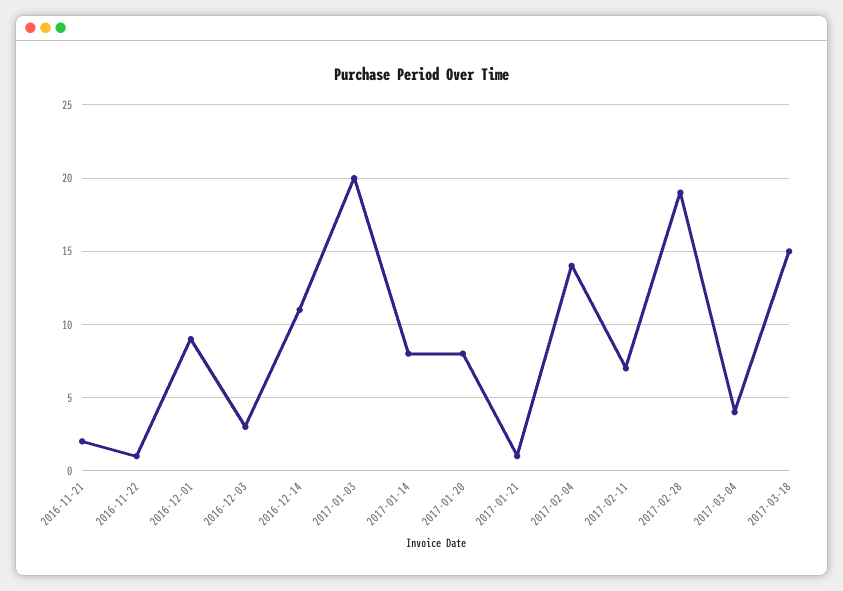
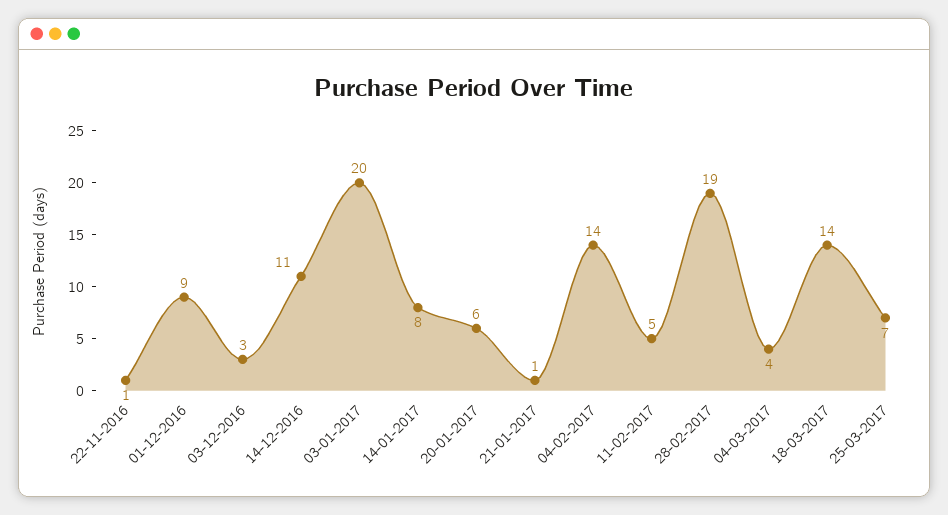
2016-11-21: 2 -> none
2017-01-20: 8 -> 6
2017-02-11: 7 -> 5
2017-03-18: 15 -> 14
25-03-2017: none -> 7

